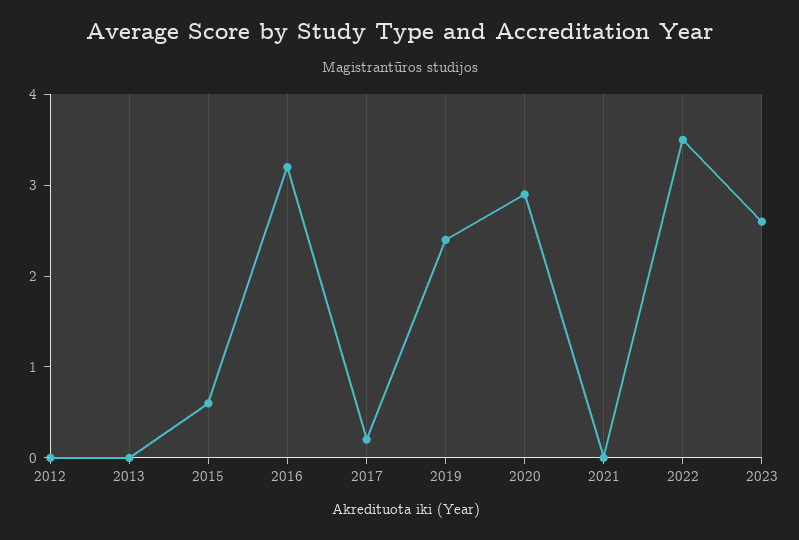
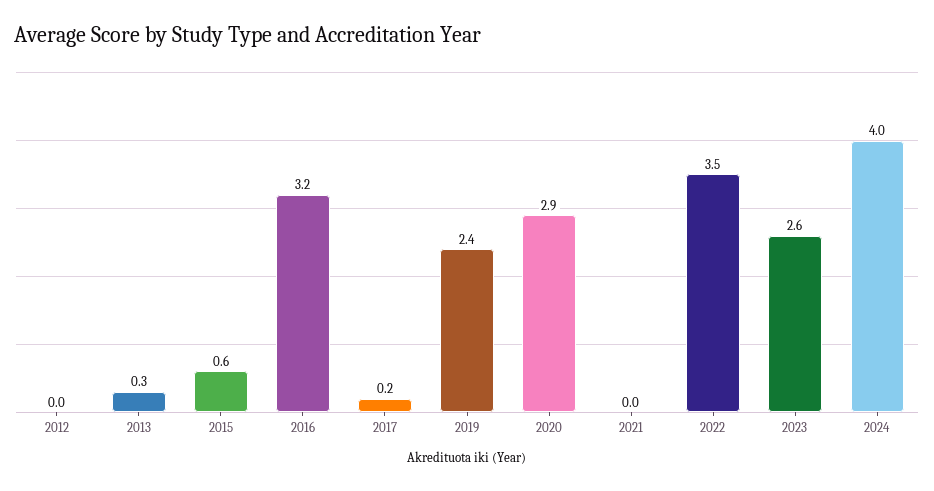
2013: 0 -> 0.3
2024: none -> 4

